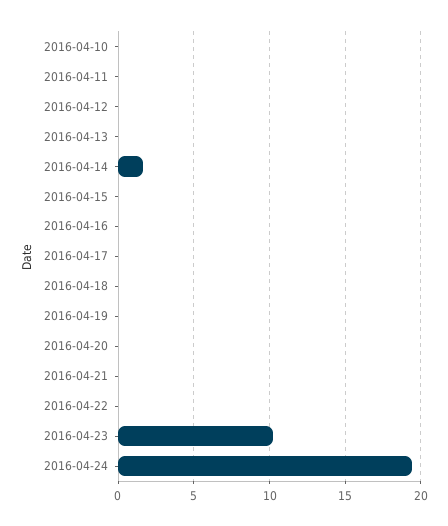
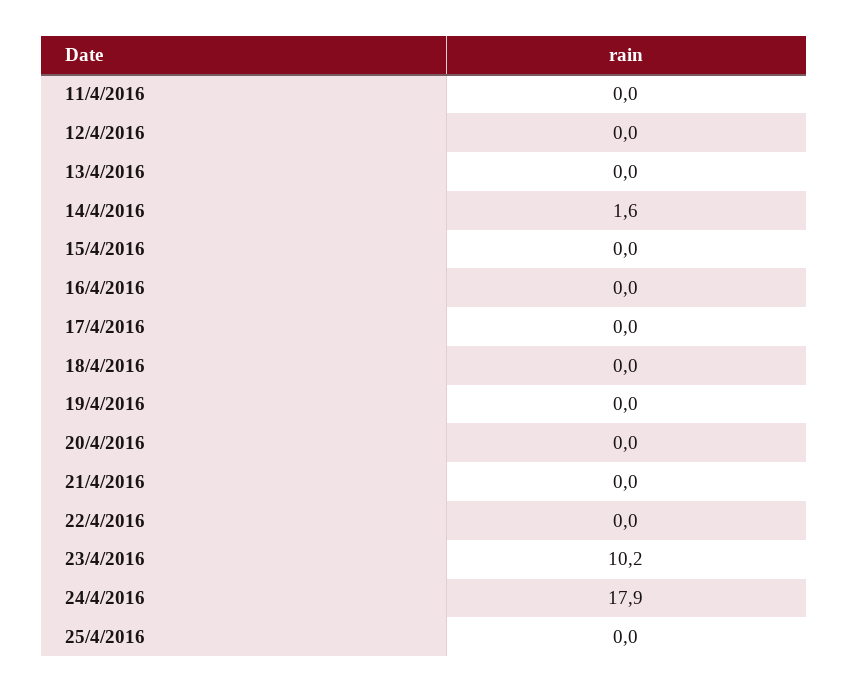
2016-04-10: 0 -> none
2016-04-24: 19.5 -> 17.9
25/4/2016: none -> 0

